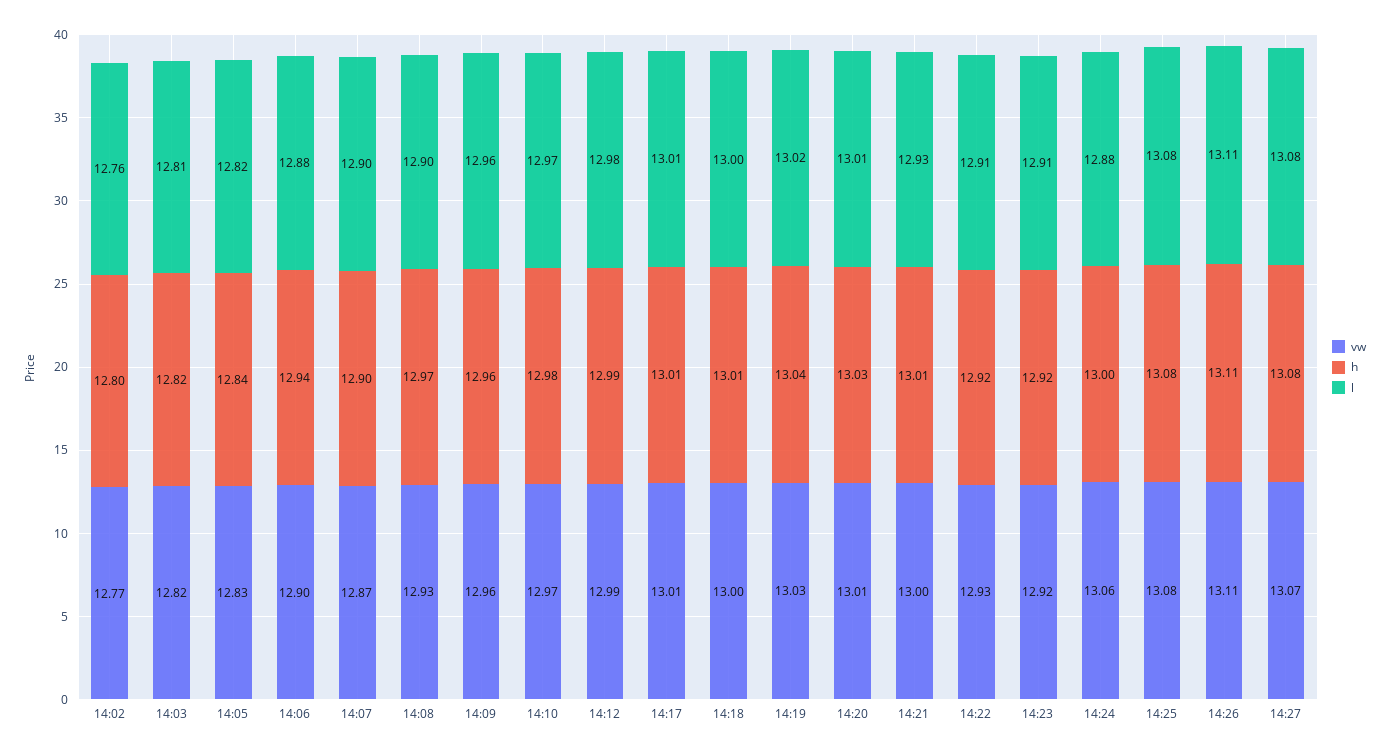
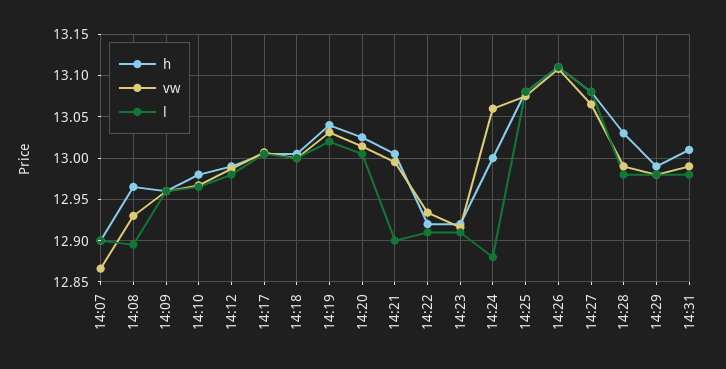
vw, 14:02: 12.77 -> none
h, 14:02: 12.8 -> none
l, 14:02: 12.76 -> none
vw, 14:03: 12.82 -> none
h, 14:03: 12.82 -> none
l, 14:03: 12.81 -> none
vw, 14:05: 12.83 -> none
h, 14:05: 12.84 -> none
l, 14:05: 12.82 -> none
vw, 14:06: 12.9 -> none
h, 14:06: 12.94 -> none
l, 14:06: 12.88 -> none
l, 14:21: 12.93 -> 12.9
h, 14:28: none -> 13.03
vw, 14:28: none -> 12.99
l, 14:28: none -> 12.98
h, 14:29: none -> 12.99
vw, 14:29: none -> 12.98
l, 14:29: none -> 12.98
h, 14:31: none -> 13.01
vw, 14:31: none -> 12.99
l, 14:31: none -> 12.98

